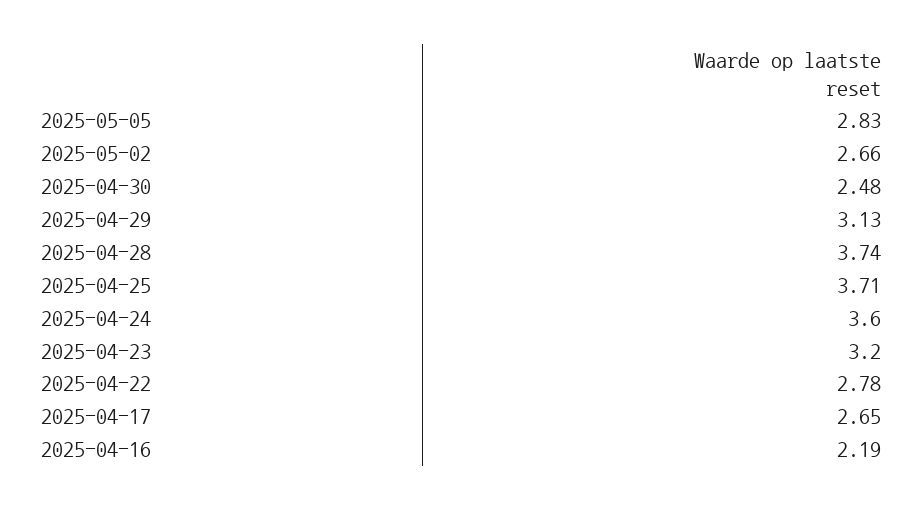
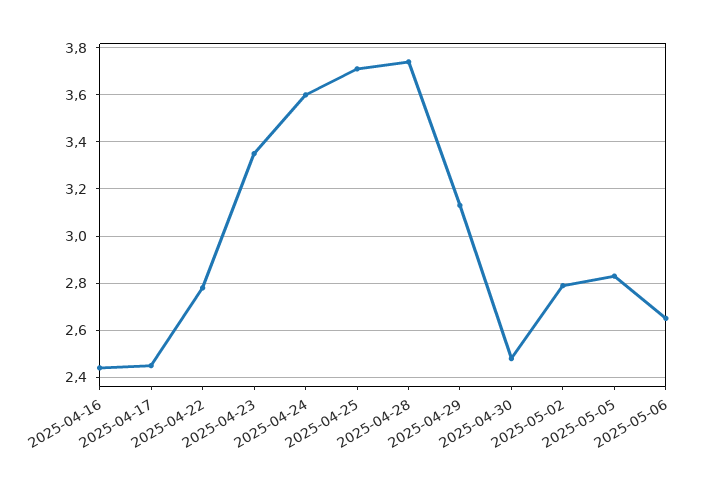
2025-05-02: 2.66 -> 2.8
2025-04-23: 3.2 -> 3.35
2025-04-17: 2.65 -> 2.45
2025-04-16: 2.19 -> 2.45
2025-05-06: none -> 2.65

